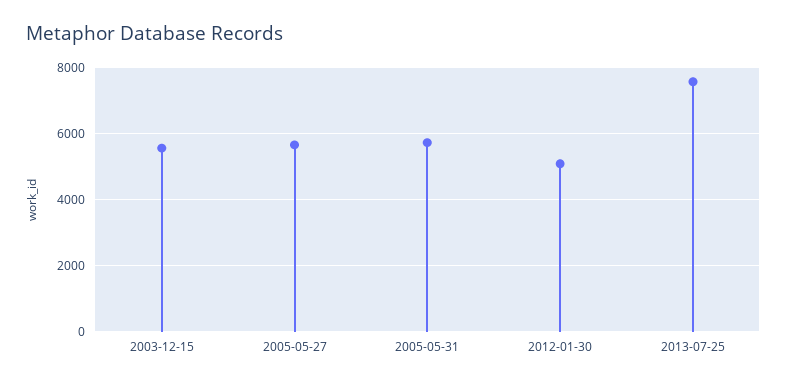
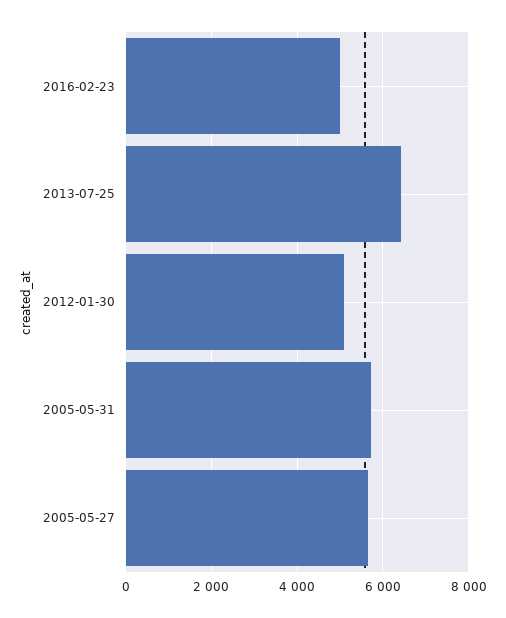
2003-12-15: 5600 -> none
2013-07-25: 7600 -> 6400
2016-02-23: none -> 5000

